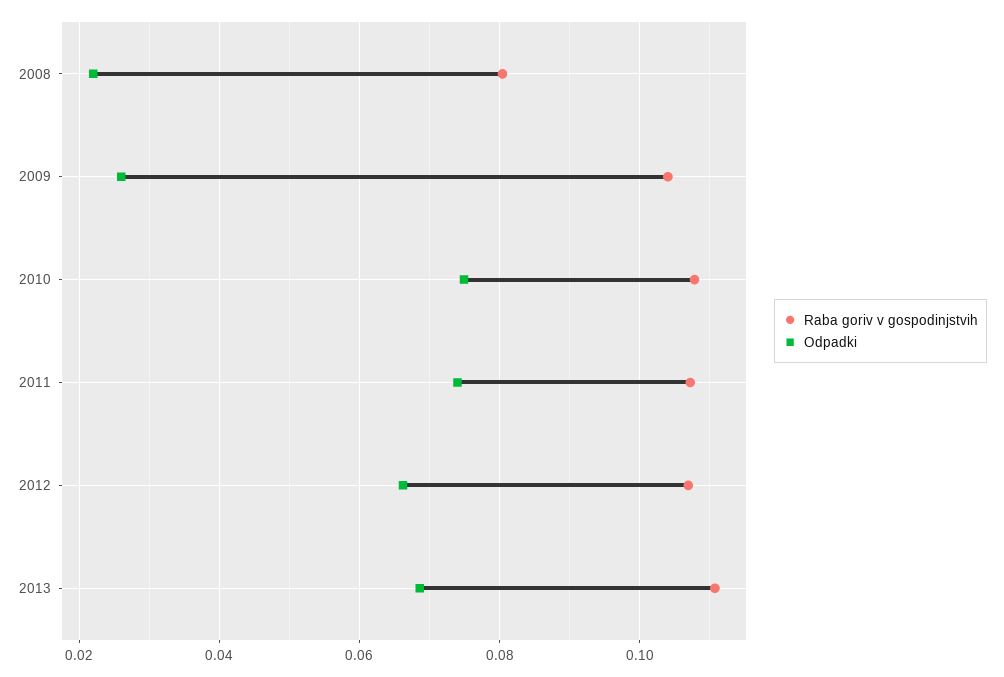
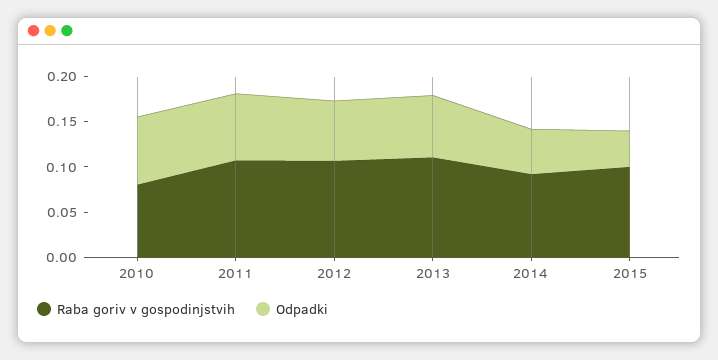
Raba goriv v gospodinjstvih, 2008: 0.08 -> none
Odpadki, 2008: 0.022 -> none
Raba goriv v gospodinjstvih, 2009: 0.104 -> none
Odpadki, 2009: 0.026 -> none
Raba goriv v gospodinjstvih, 2010: 0.108 -> 0.08
Raba goriv v gospodinjstvih, 2014: none -> 0.09
Odpadki, 2014: none -> 0.05
Raba goriv v gospodinjstvih, 2015: none -> 0.1
Odpadki, 2015: none -> 0.04

